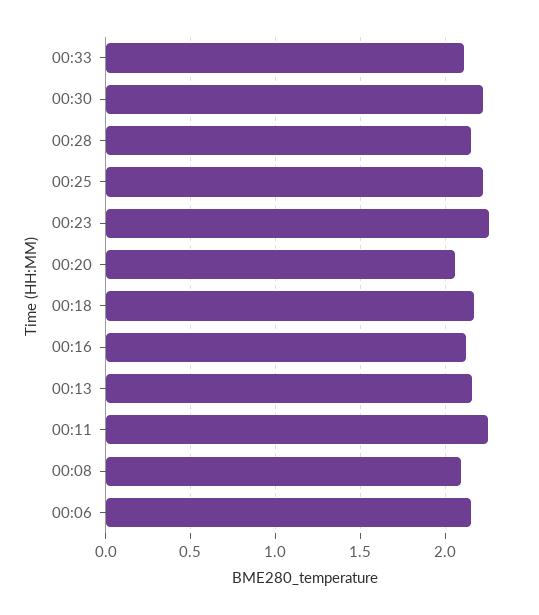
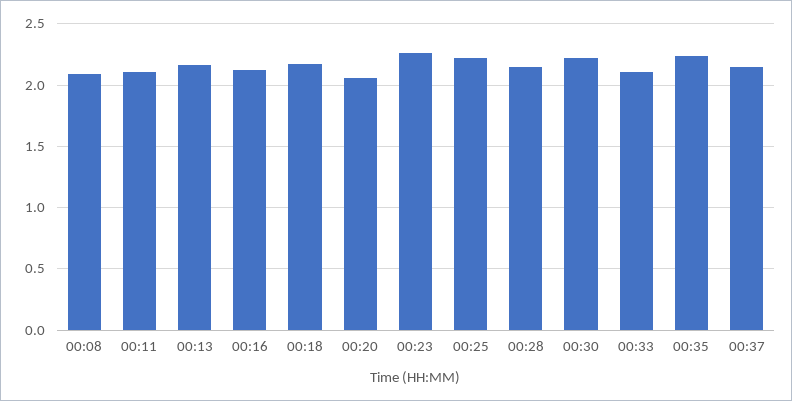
00:11: 2.25 -> 2.1
00:06: 2.15 -> none
00:35: none -> 2.25
00:37: none -> 2.15

